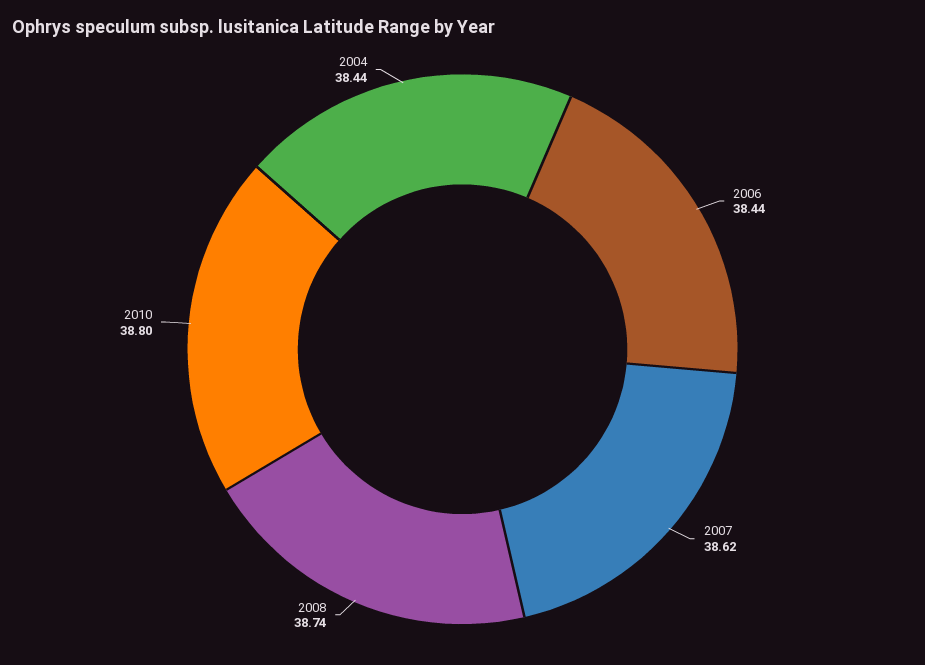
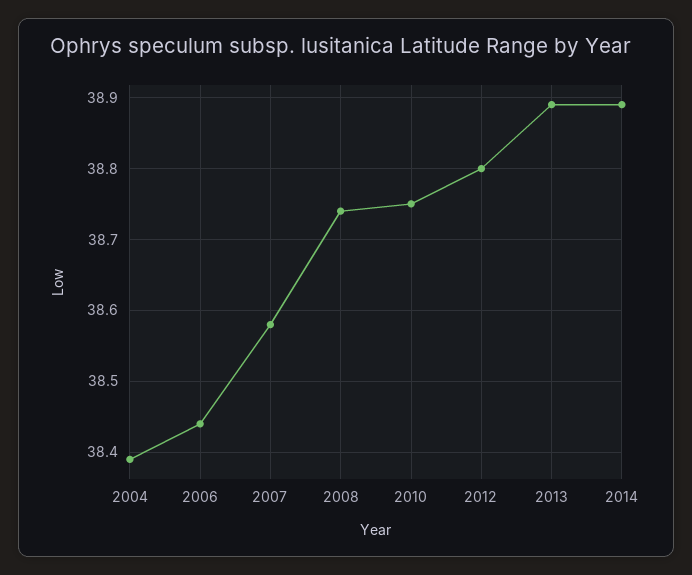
2007: 38.62 -> 38.58
2010: 38.8 -> 38.75
2004: 38.44 -> 38.39
2012: none -> 38.8
2013: none -> 38.89
2014: none -> 38.89

